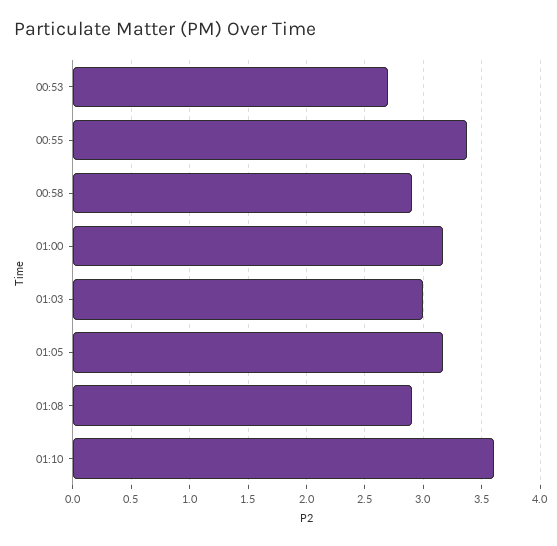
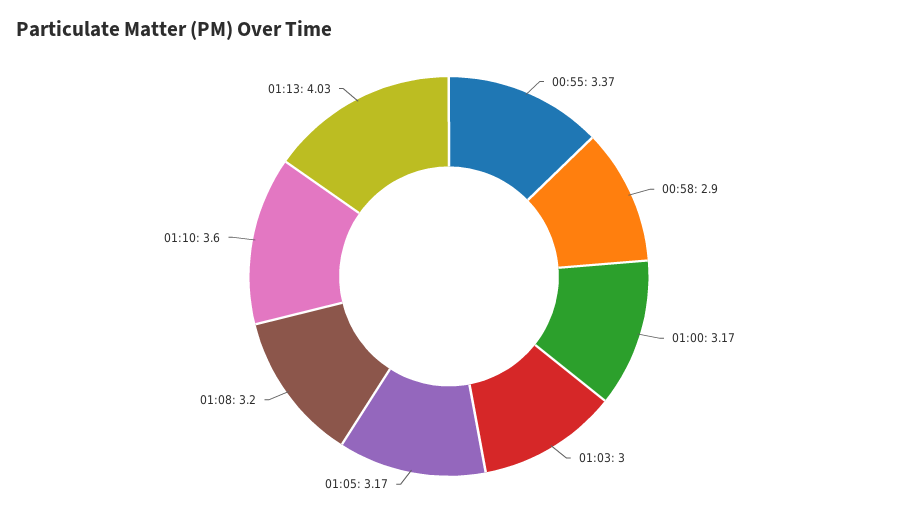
00:53: 2.7 -> none
01:08: 2.9 -> 3.2
01:13: none -> 4.03

